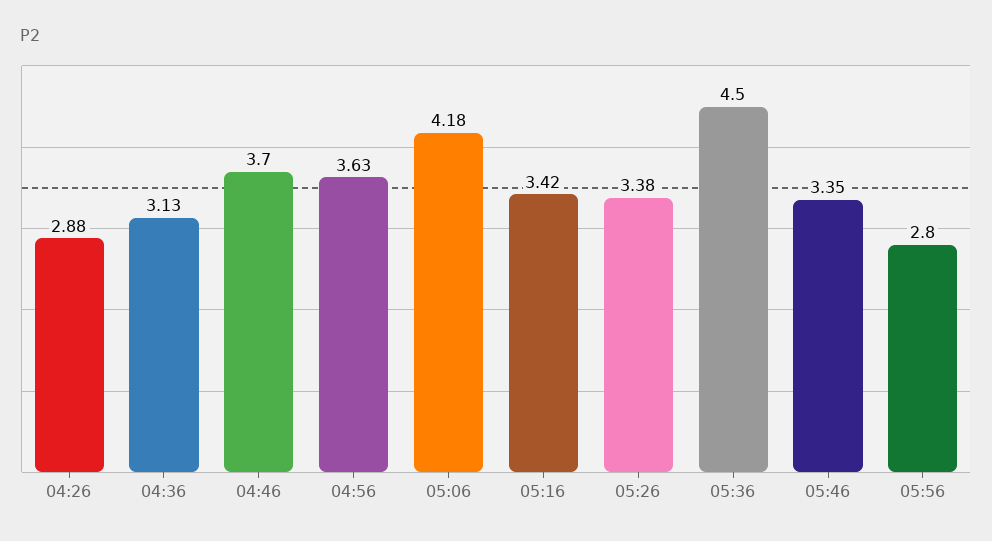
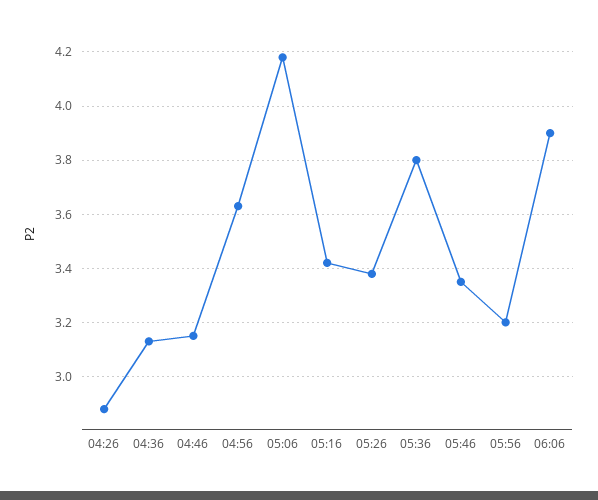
04:46: 3.7 -> 3.15
05:36: 4.5 -> 3.8
05:56: 2.8 -> 3.2
06:06: none -> 3.9

